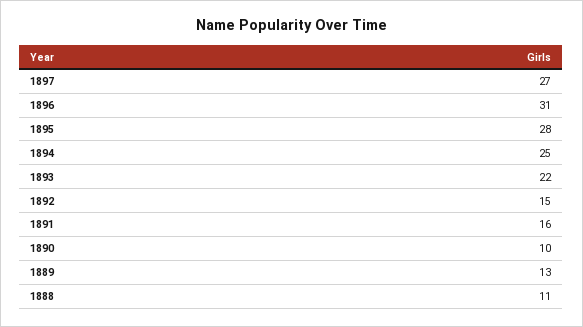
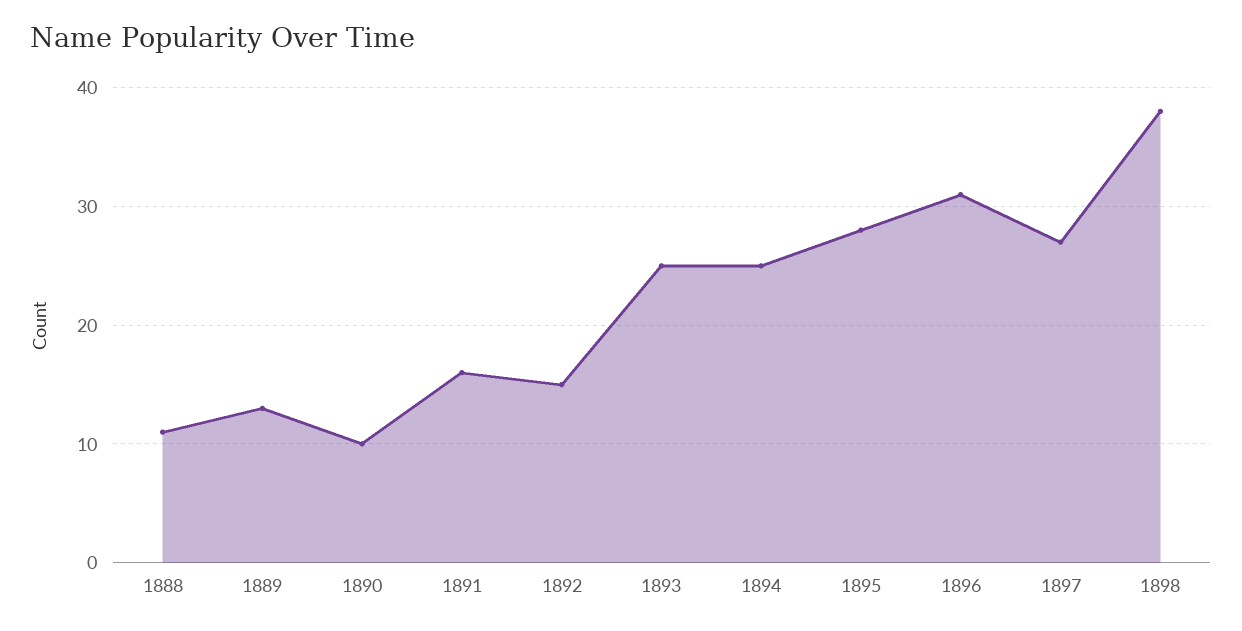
1893: 22 -> 25
1898: none -> 38

